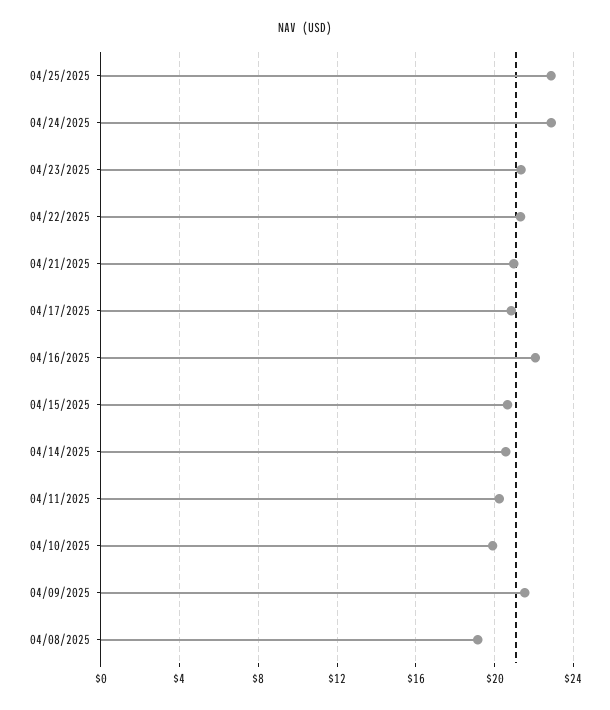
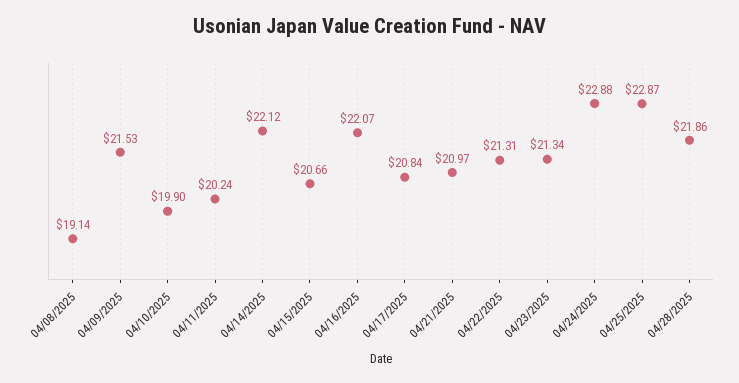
04/14/2025: 20.5 -> 22.12
04/28/2025: none -> 21.86

